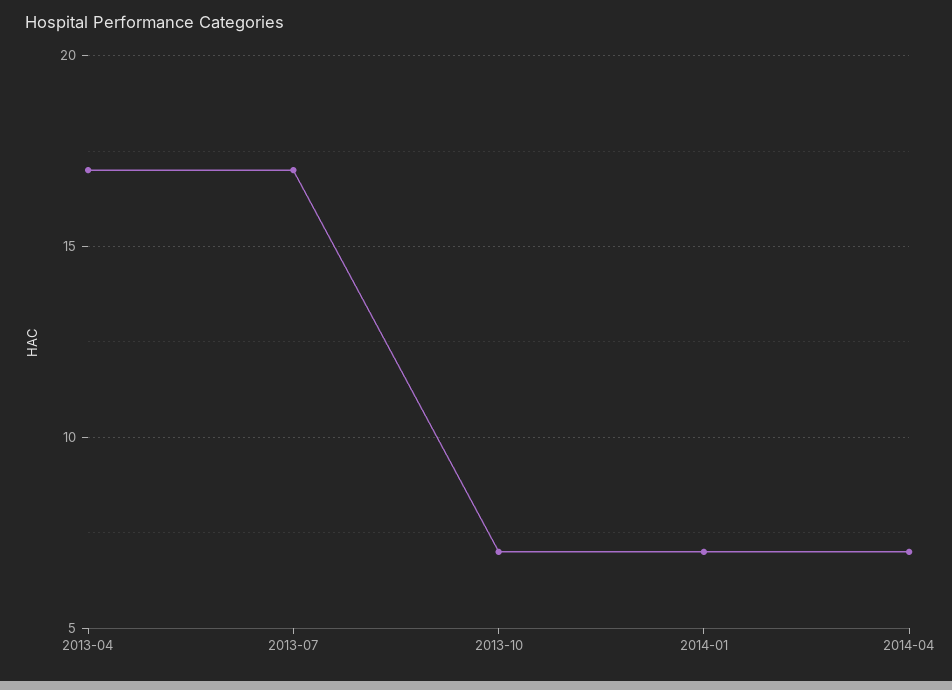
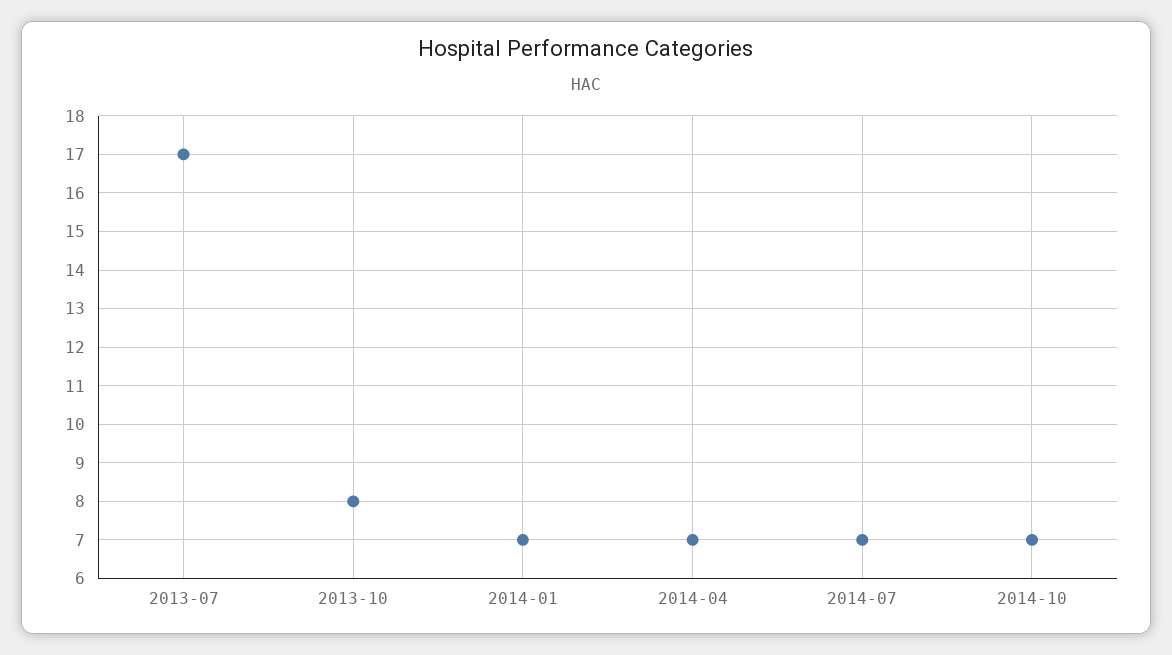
2013-04: 17 -> none
2013-10: 7 -> 8
2014-07: none -> 7
2014-10: none -> 7

